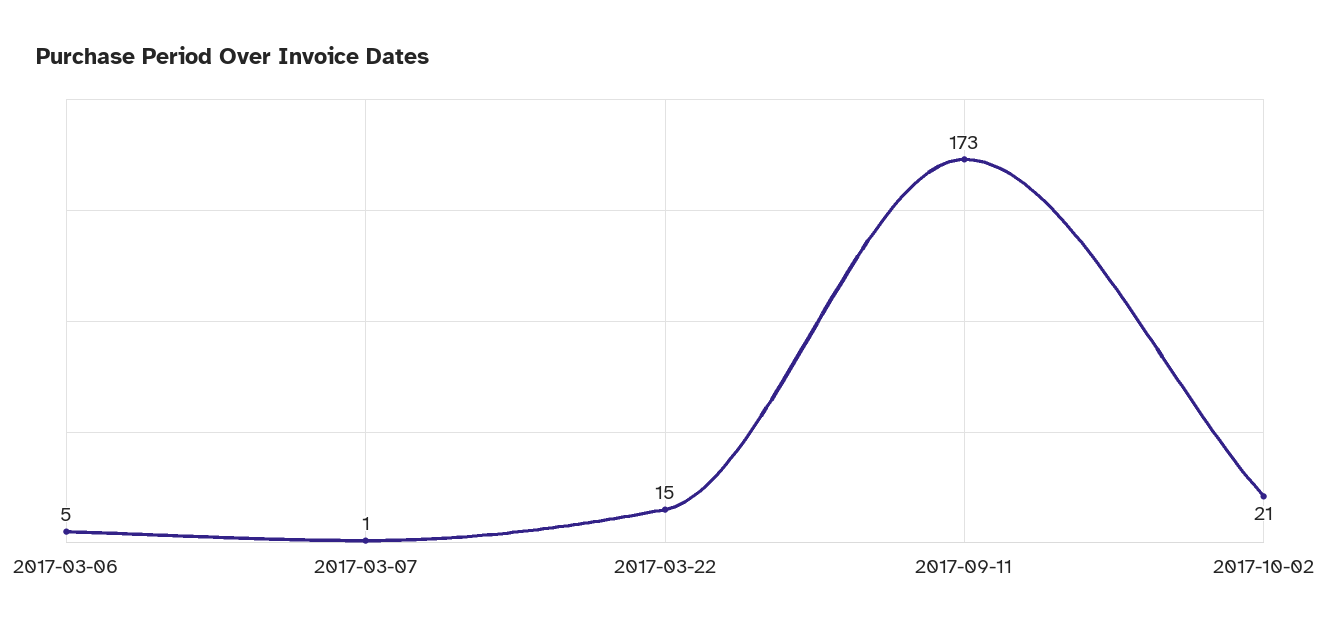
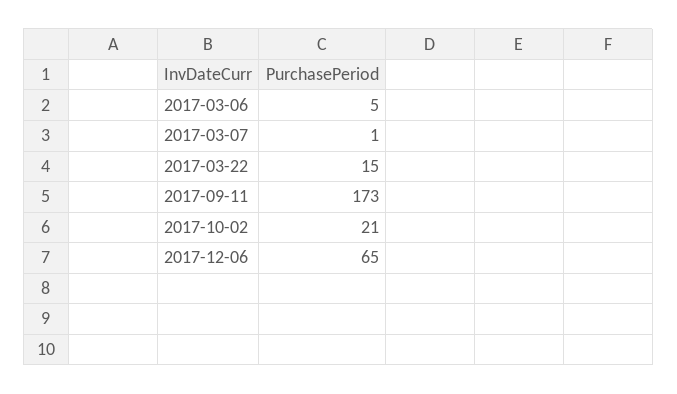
2017-12-06: none -> 65

